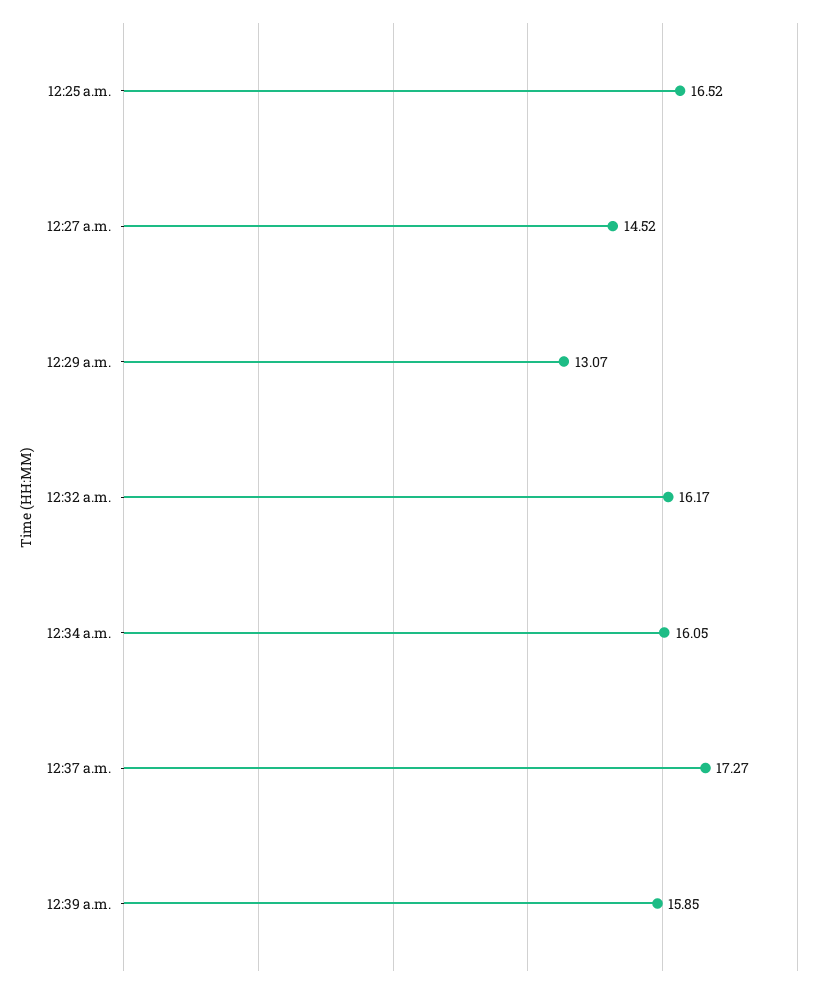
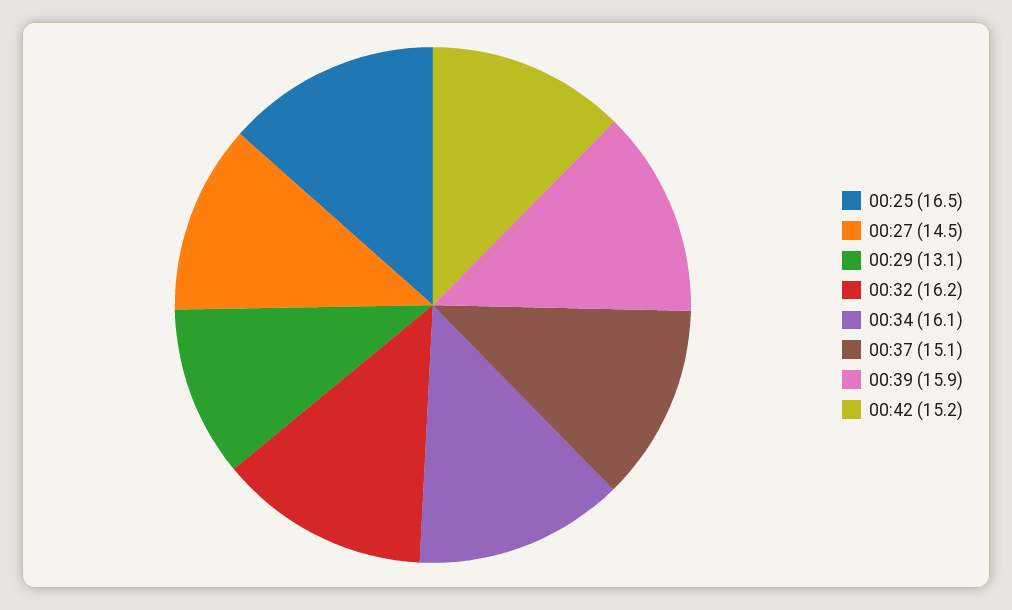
12:37 a.m.: 17.27 -> 15.1
00:42: none -> 15.2

